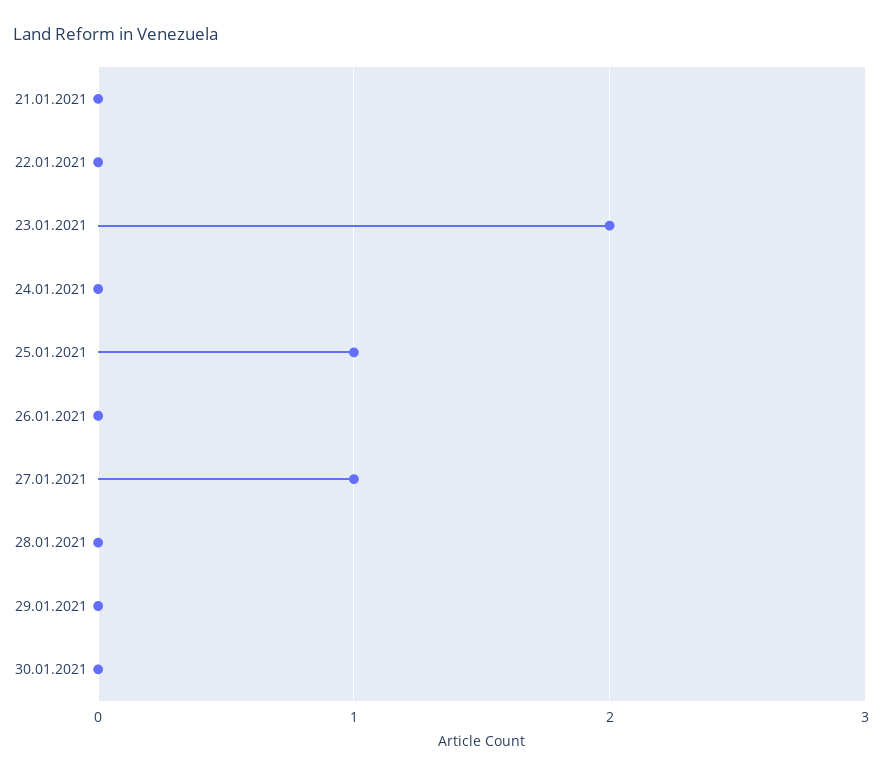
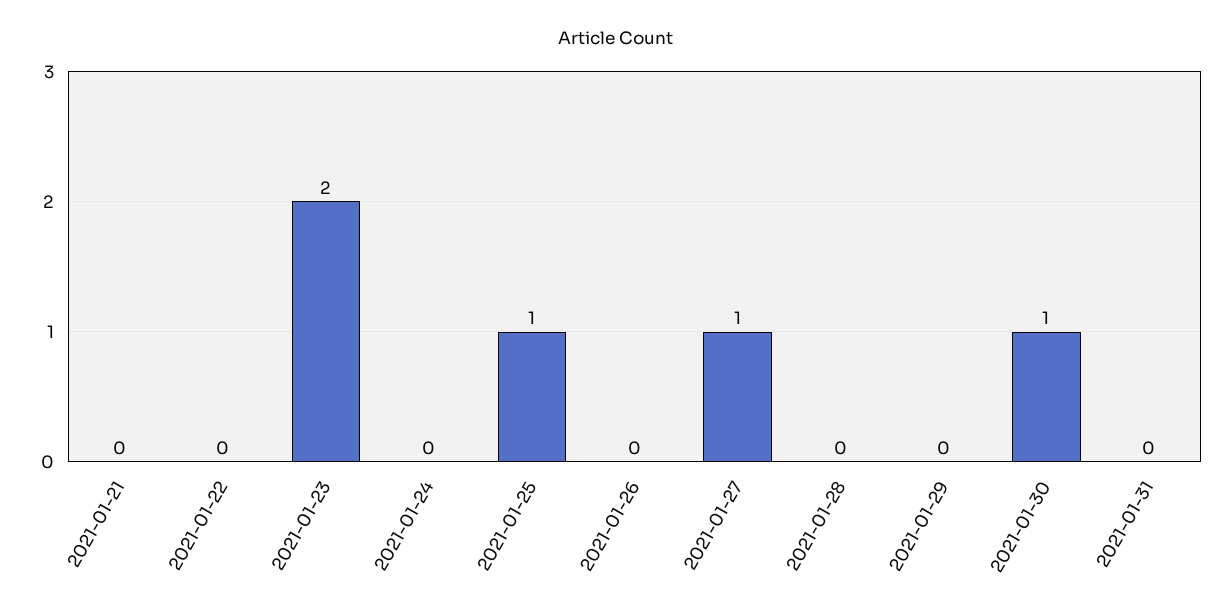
30.01.2021: 0 -> 1
2021-01-31: none -> 0

